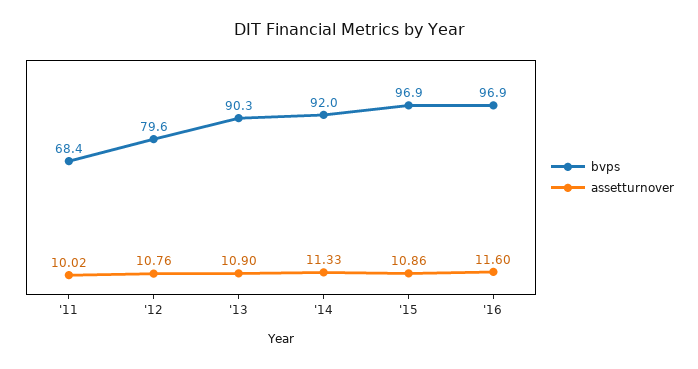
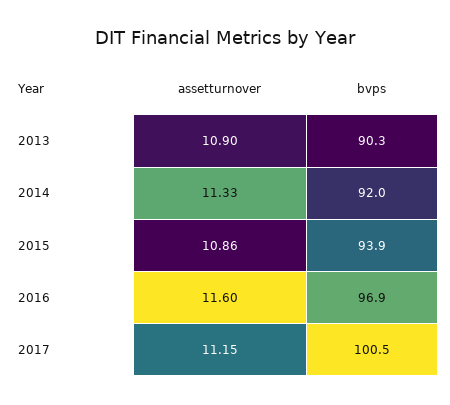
bvps, '11: 68.4 -> none
assetturnover, '11: 10.02 -> none
bvps, '12: 79.6 -> none
assetturnover, '12: 10.76 -> none
bvps, '15: 96.9 -> 93.9
assetturnover, 2017: none -> 11.15
bvps, 2017: none -> 100.5

